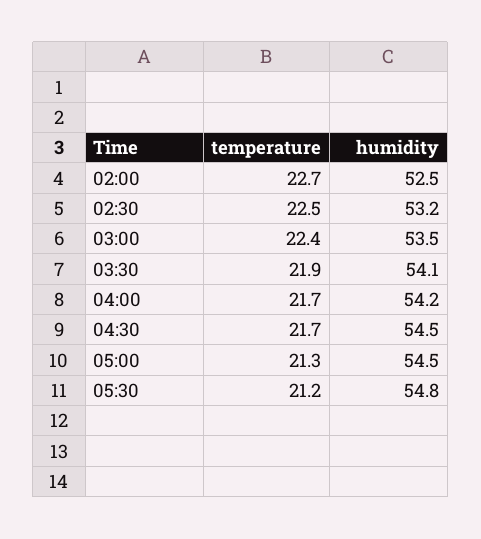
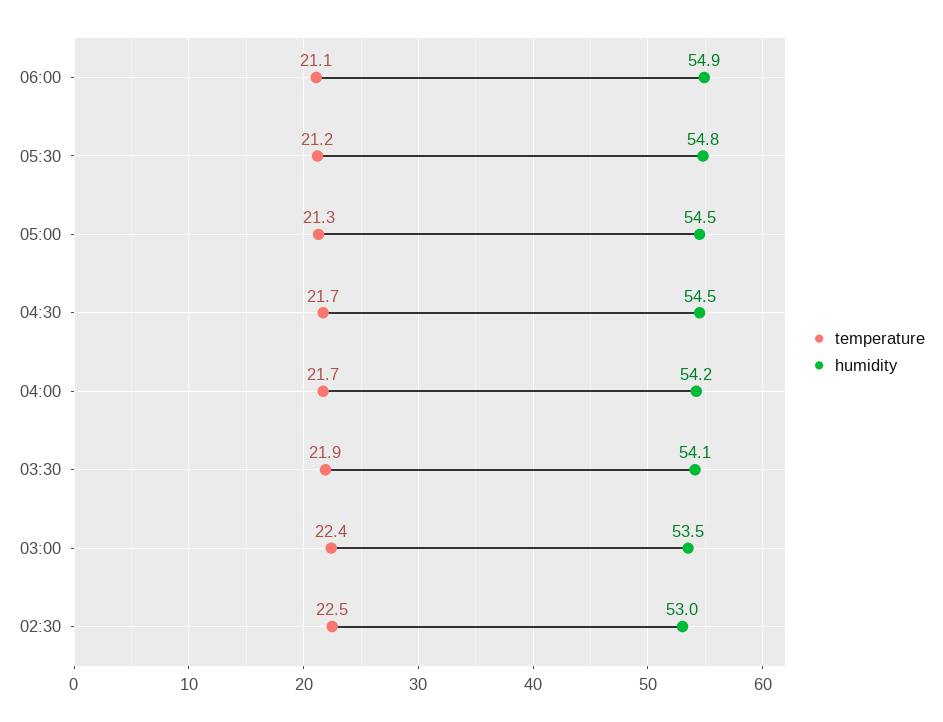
temperature, 02:00: 22.7 -> none
humidity, 02:00: 52.5 -> none
humidity, 02:30: 53.2 -> 53
temperature, 06:00: none -> 21.1
humidity, 06:00: none -> 54.9

